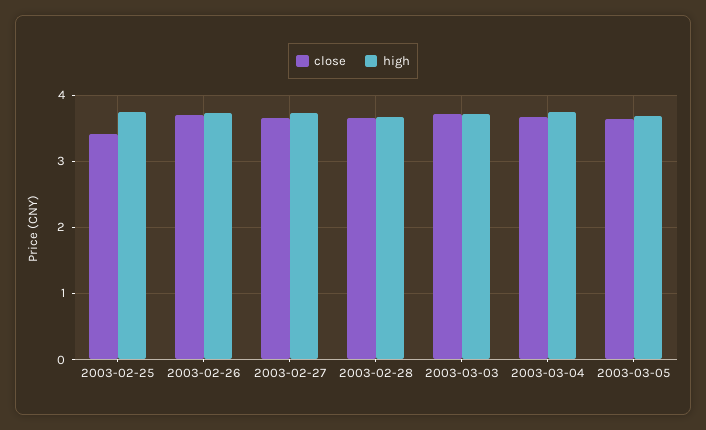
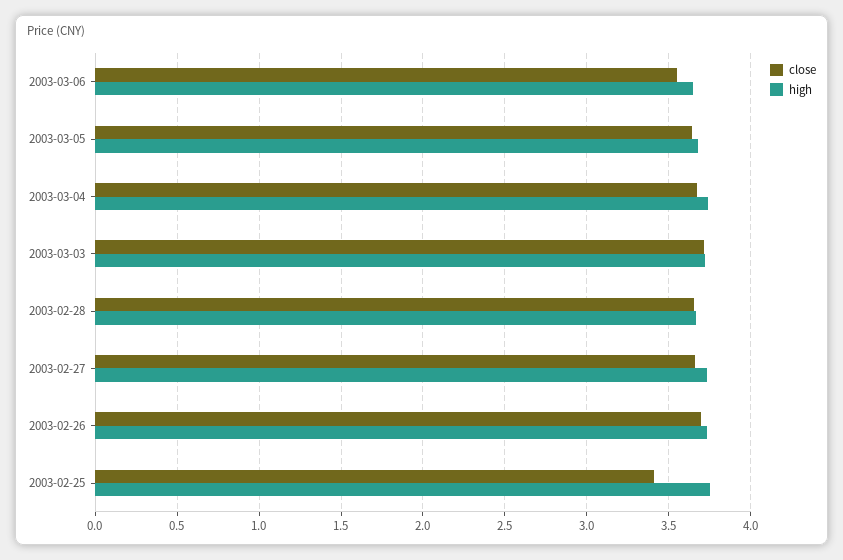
close, 2003-03-06: none -> 3.55
high, 2003-03-06: none -> 3.65

